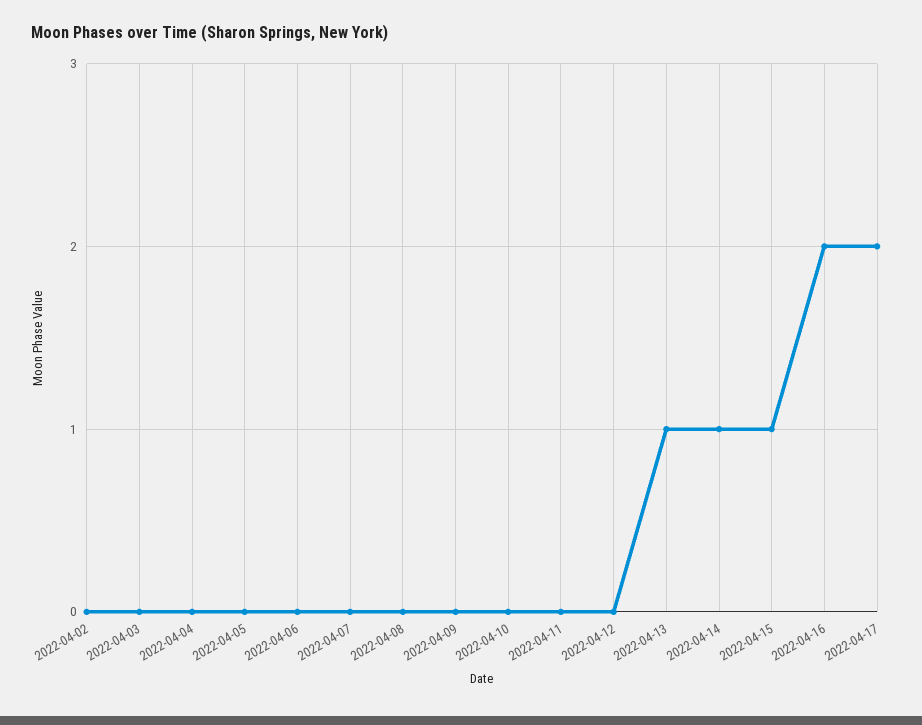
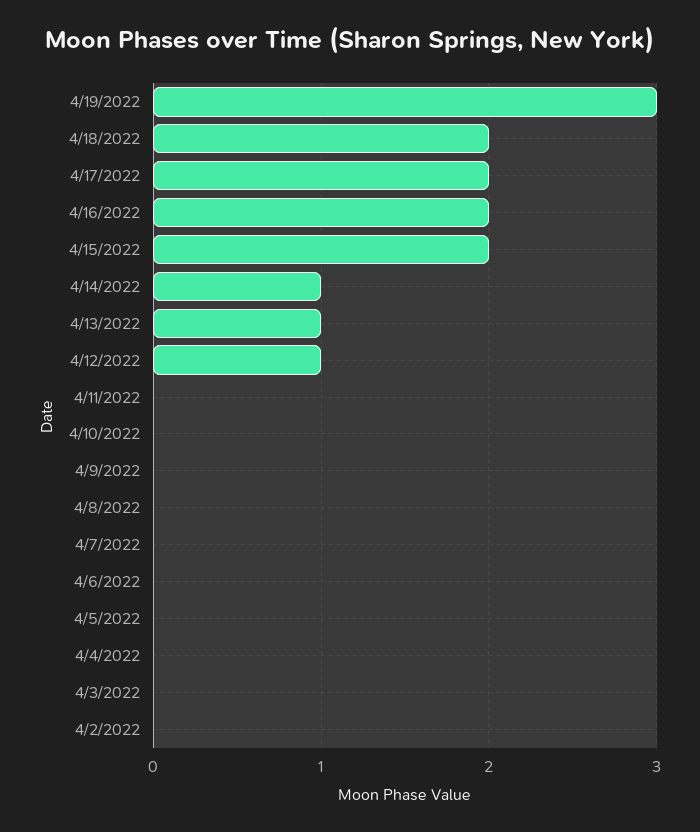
2022-04-12: 0 -> 1
2022-04-15: 1 -> 2
4/19/2022: none -> 3
4/18/2022: none -> 2

